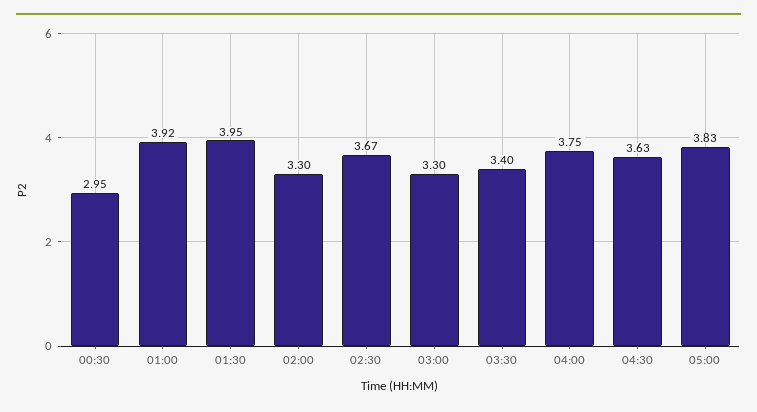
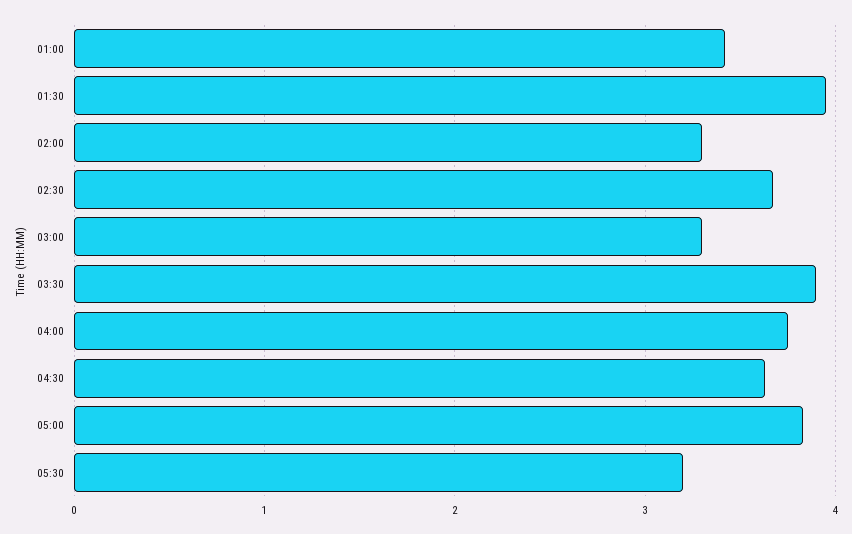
00:30: 2.95 -> none
01:00: 3.92 -> 3.4
03:30: 3.4 -> 3.9
05:30: none -> 3.2

